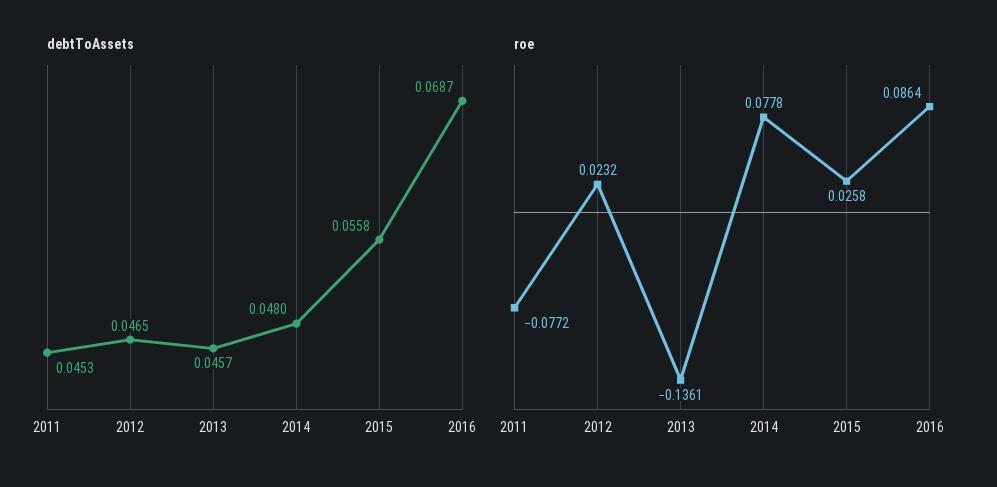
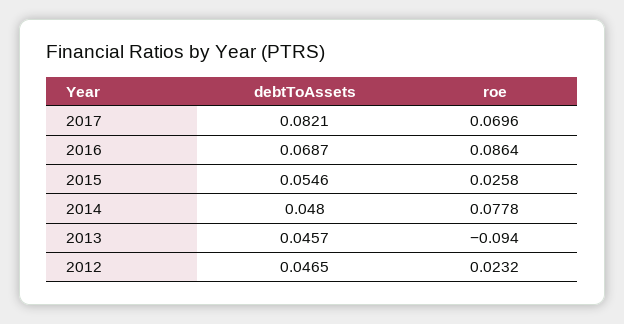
debtToAssets, 2011: 0.0453 -> none
debtToAssets, 2015: 0.0558 -> 0.0546
roe, 2011: -0.0772 -> none
roe, 2013: -0.1361 -> -0.094
debtToAssets, 2017: none -> 0.0821
roe, 2017: none -> 0.0696

